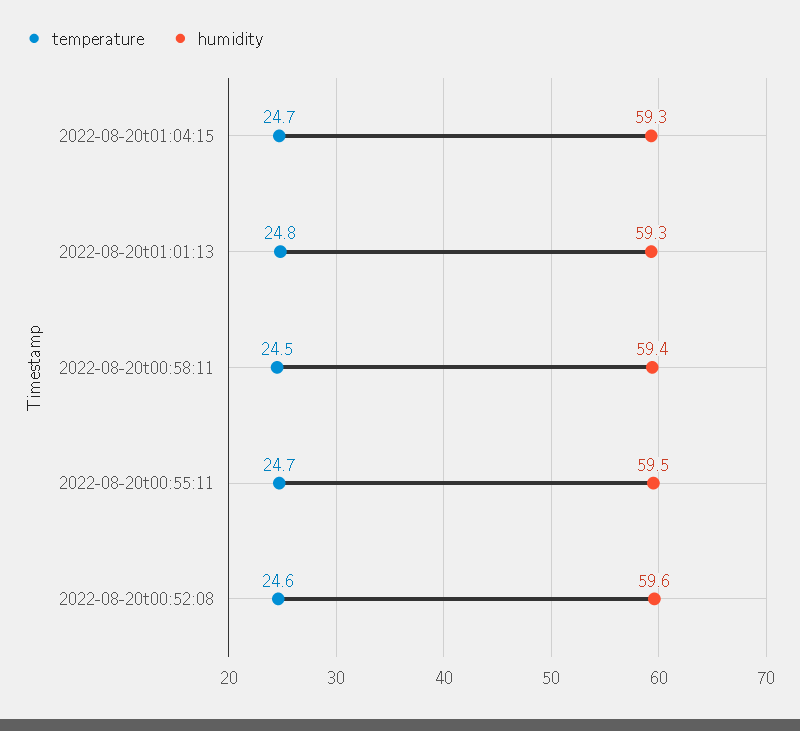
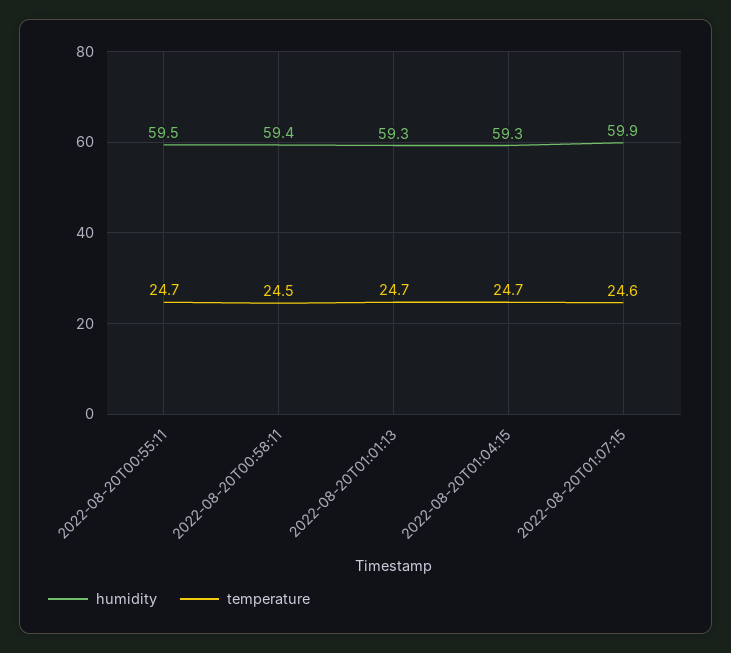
temperature, 2022-08-20t01:01:13: 24.8 -> 24.7
temperature, 2022-08-20t00:52:08: 24.6 -> none
humidity, 2022-08-20t00:52:08: 59.6 -> none
humidity, 2022-08-20T01:07:15: none -> 59.9
temperature, 2022-08-20T01:07:15: none -> 24.6

